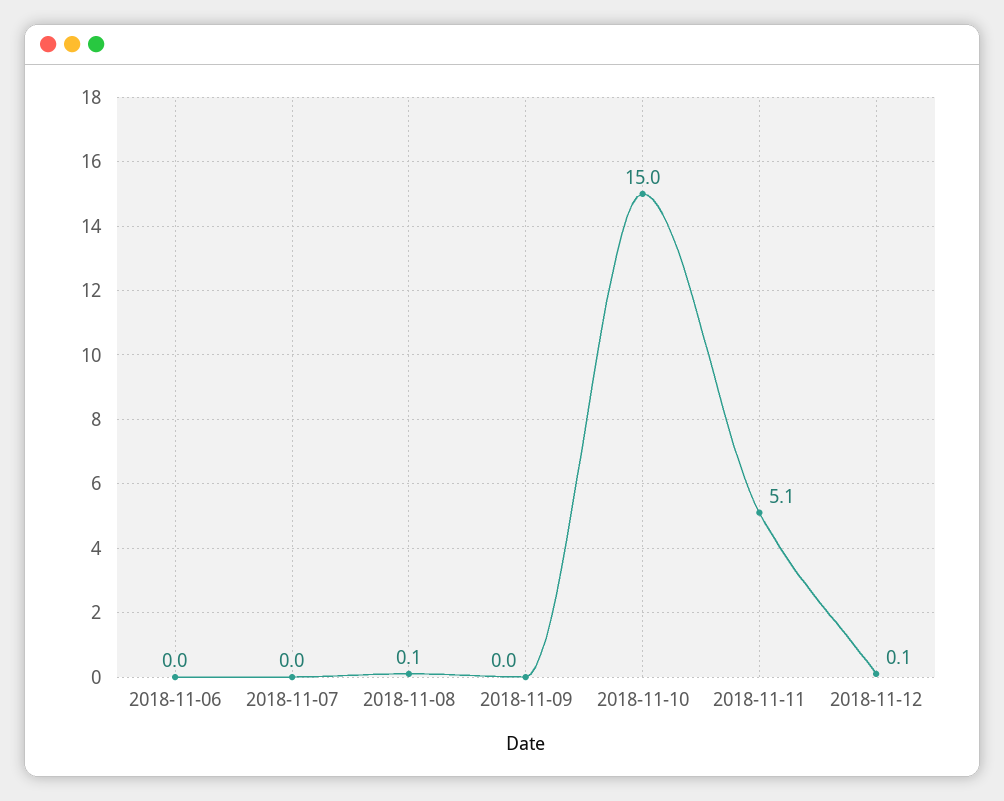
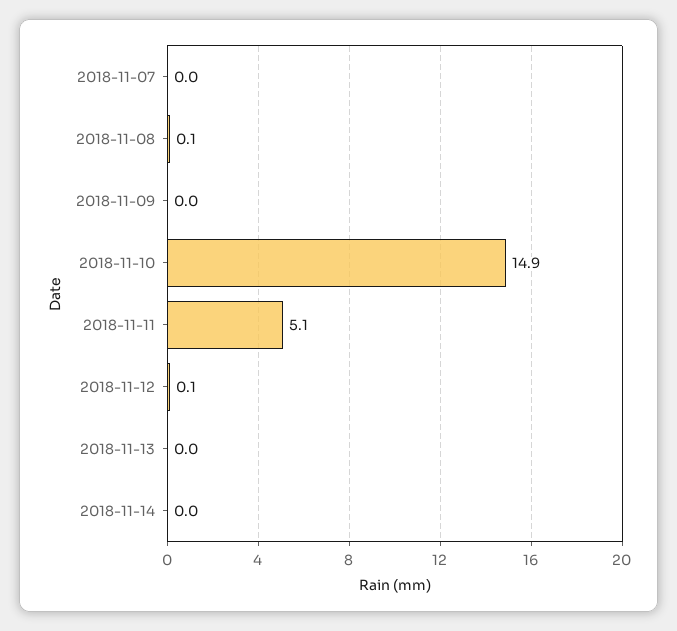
2018-11-06: 0 -> none
2018-11-10: 15 -> 14.9
2018-11-13: none -> 0
2018-11-14: none -> 0

